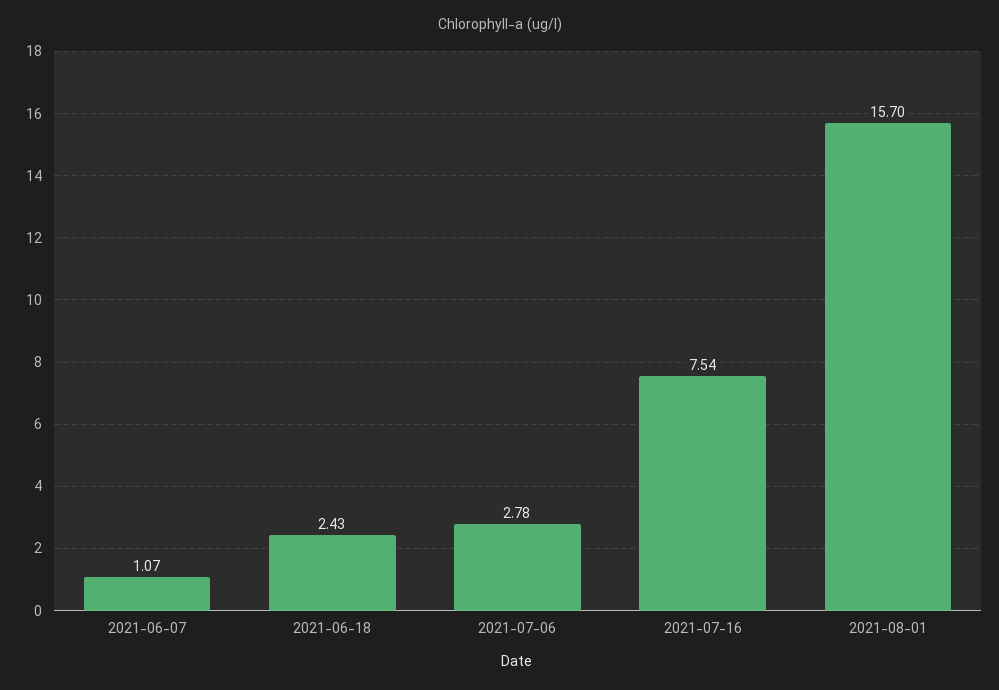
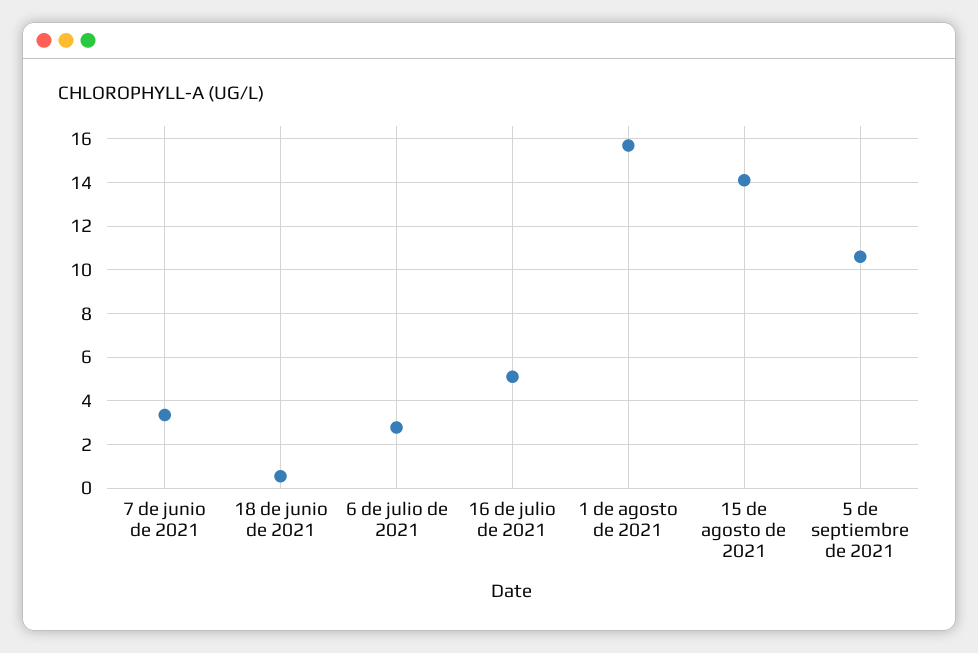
2021-06-07: 1.07 -> 3.5
2021-06-18: 2.43 -> 0.5
2021-07-16: 7.54 -> 5
15 de agosto de 2021: none -> 14
5 de septiembre de 2021: none -> 10.5

